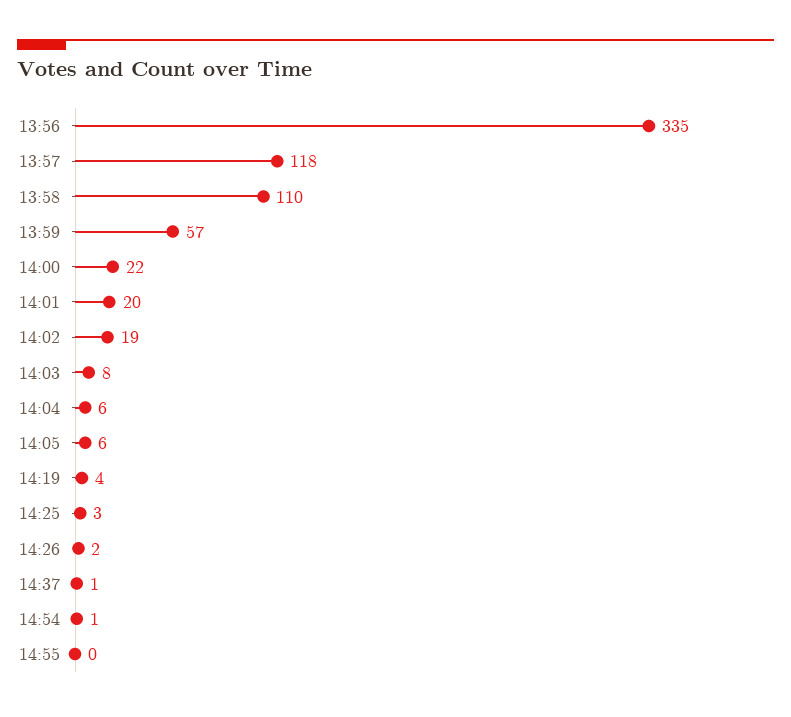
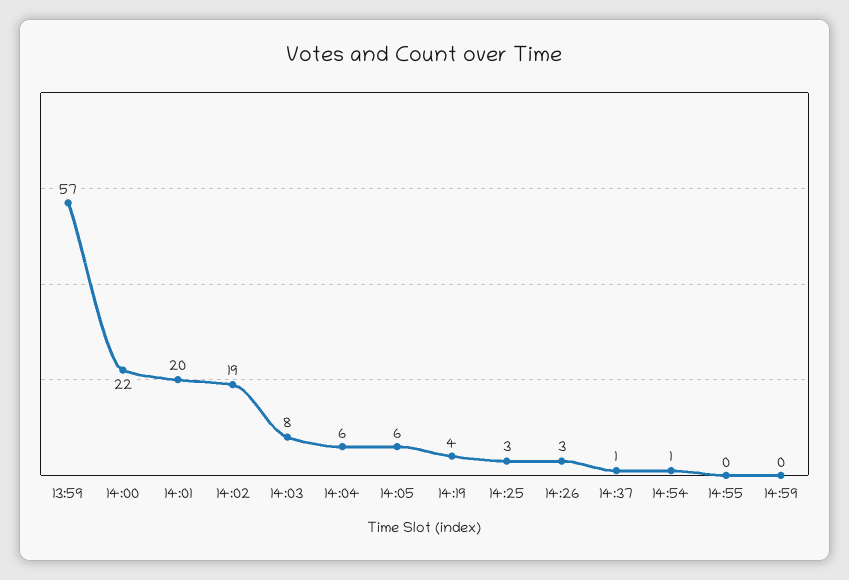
13:56: 335 -> none
13:57: 118 -> none
13:58: 110 -> none
14:26: 2 -> 3
14:59: none -> 0

